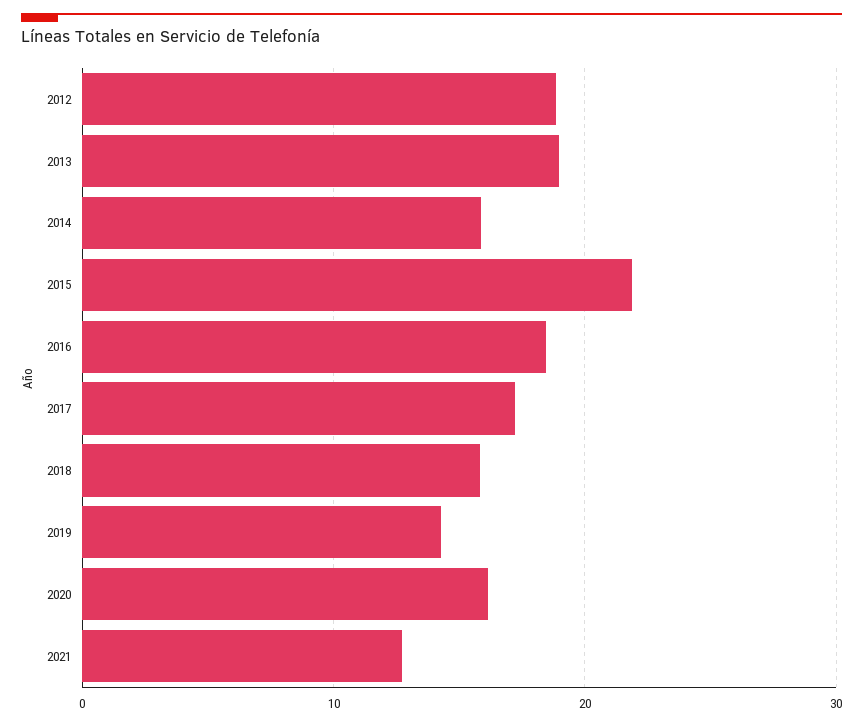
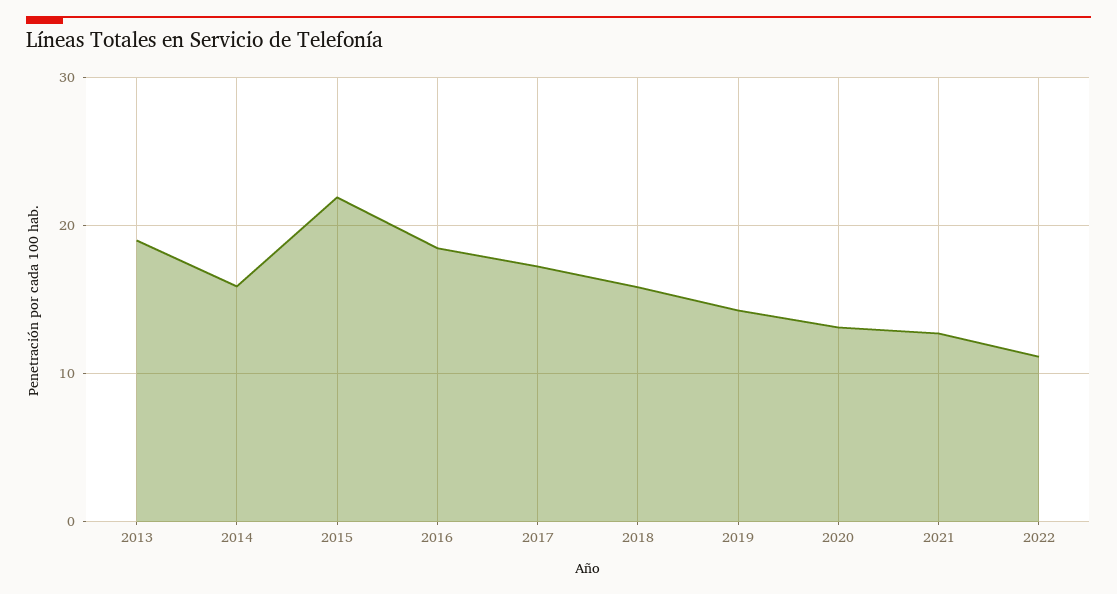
2012: 19 -> none
2020: 16 -> 13
2022: none -> 11

